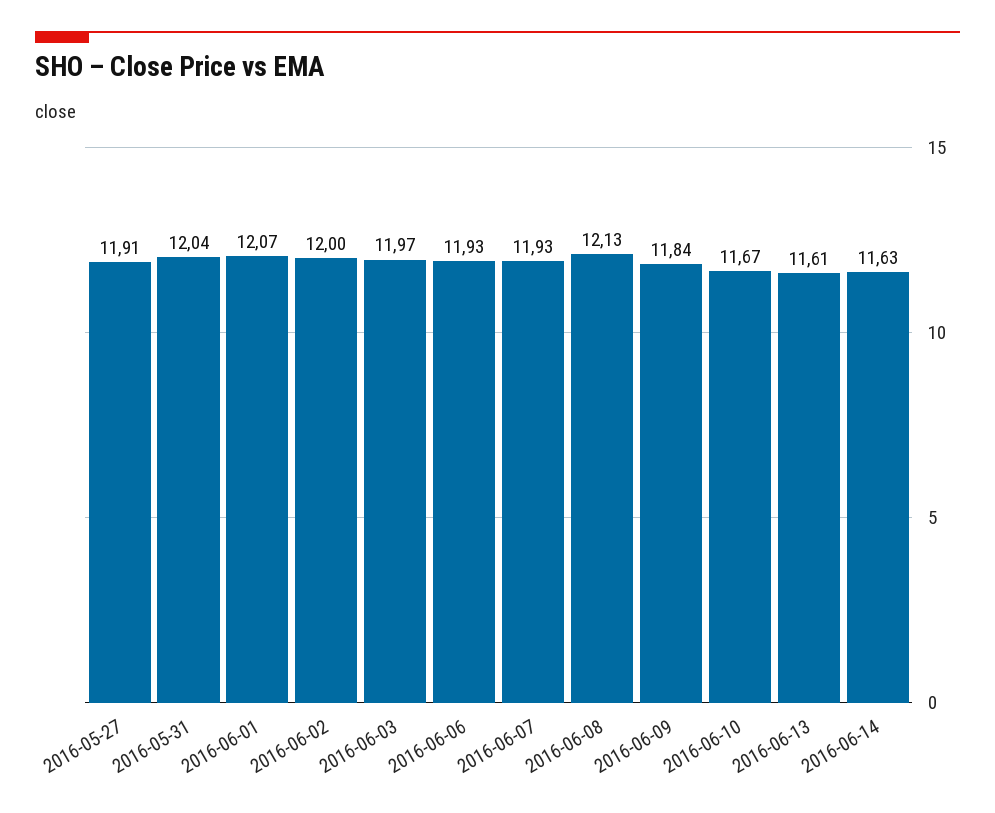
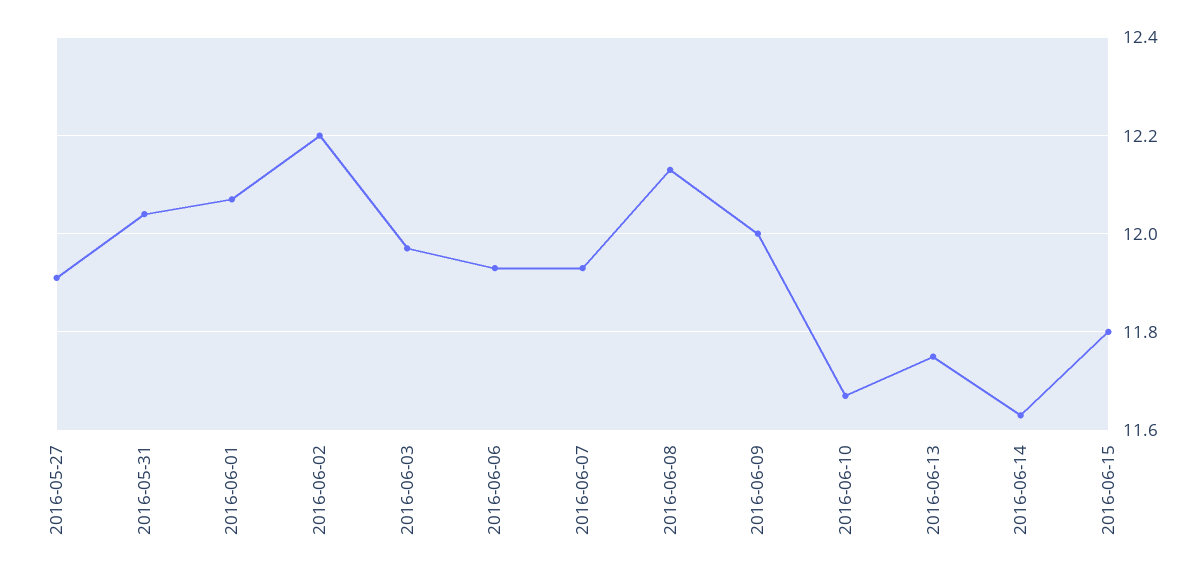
2016-06-02: 12 -> 12.2
2016-06-09: 11.84 -> 12
2016-06-13: 11.61 -> 11.75
2016-06-15: none -> 11.8

